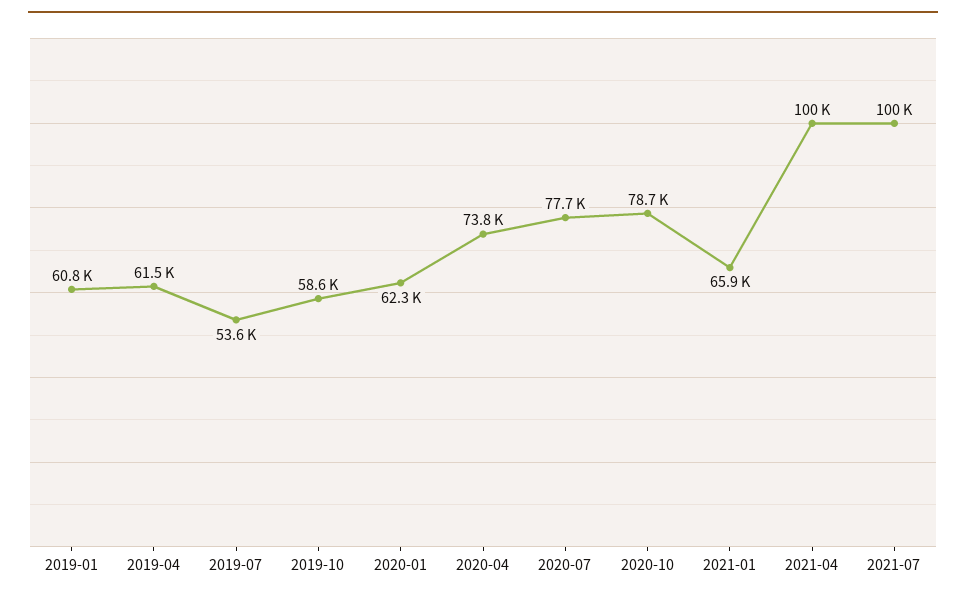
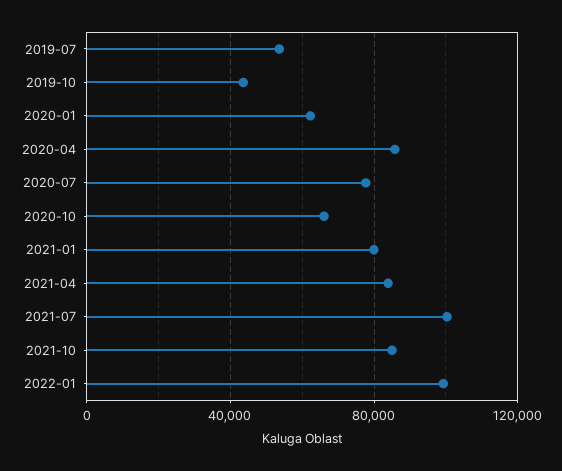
2019-01: 60800 -> none
2019-04: 61500 -> none
2019-10: 58600 -> 45000
2020-04: 73800 -> 85000
2020-10: 78700 -> 65000
2021-01: 65900 -> 80000
2021-04: 100000 -> 85000
2021-10: none -> 85000
2022-01: none -> 100000

